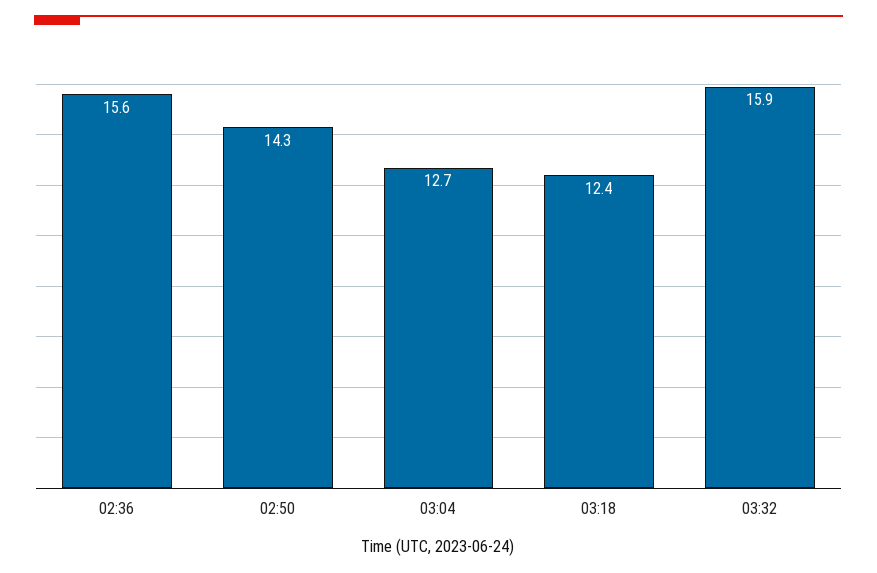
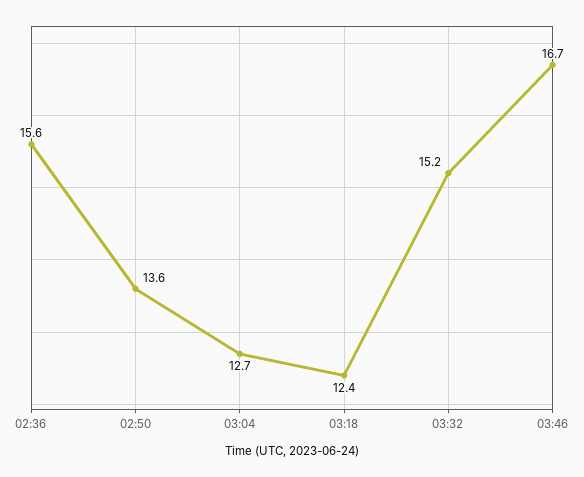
02:50: 14.3 -> 13.6
03:32: 15.9 -> 15.2
03:46: none -> 16.7

